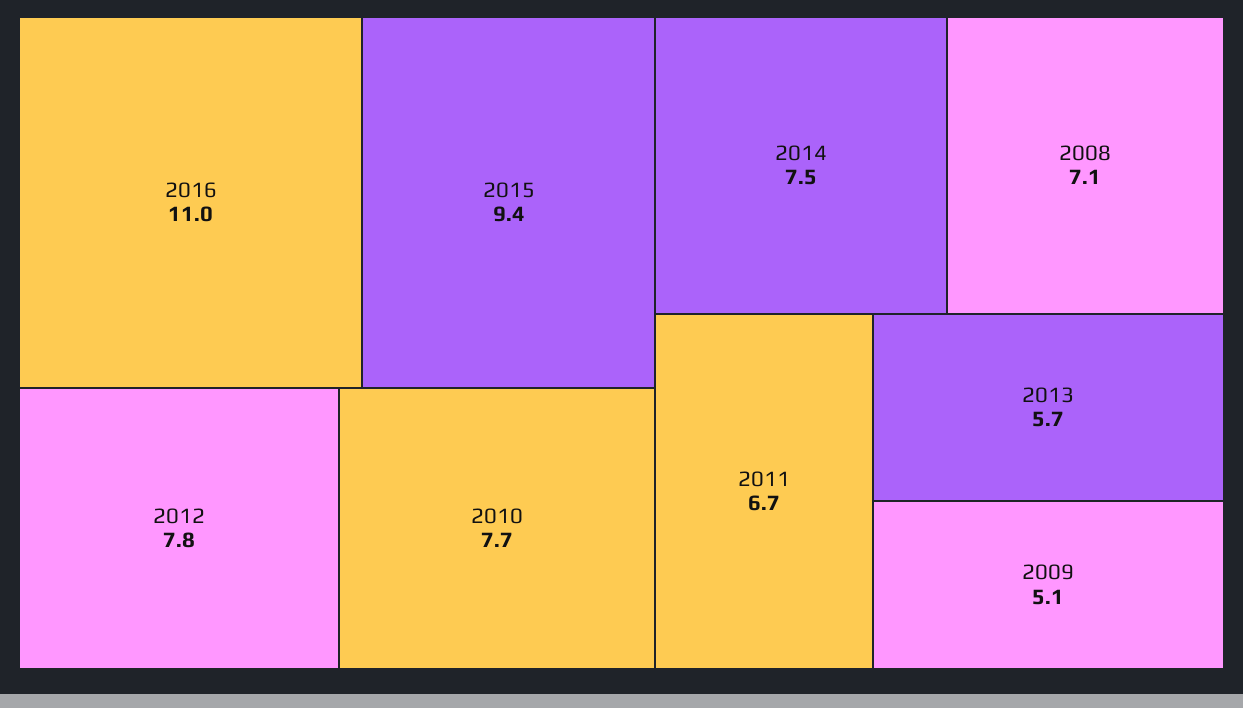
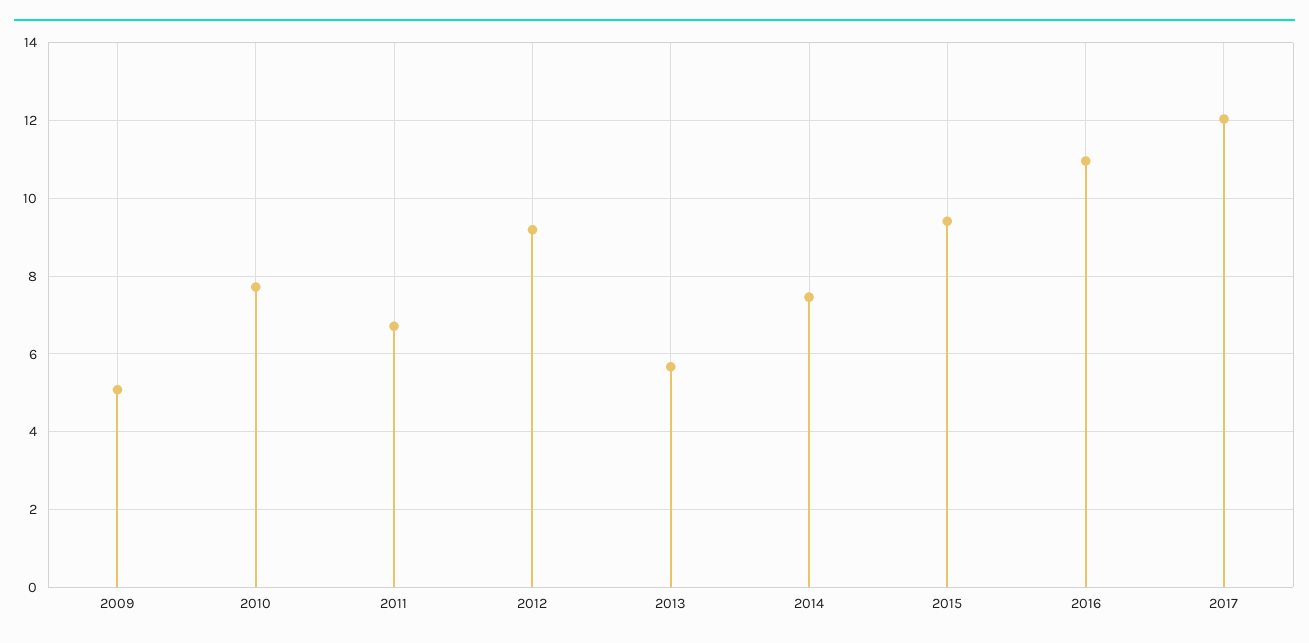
2012: 7.8 -> 9.2
2008: 7.1 -> none
2017: none -> 12

